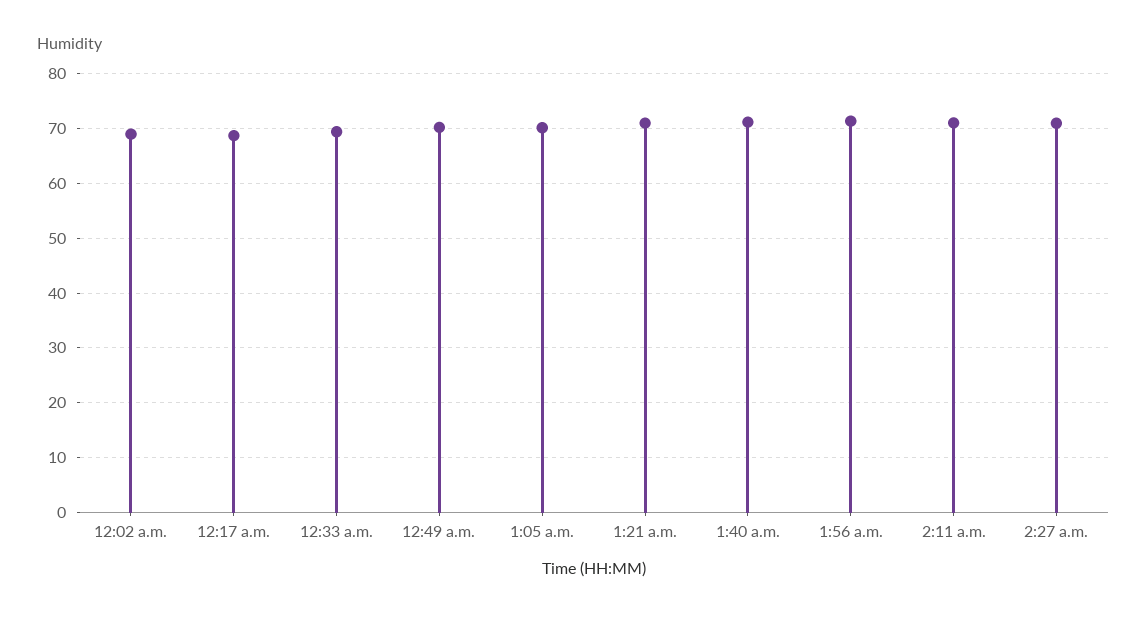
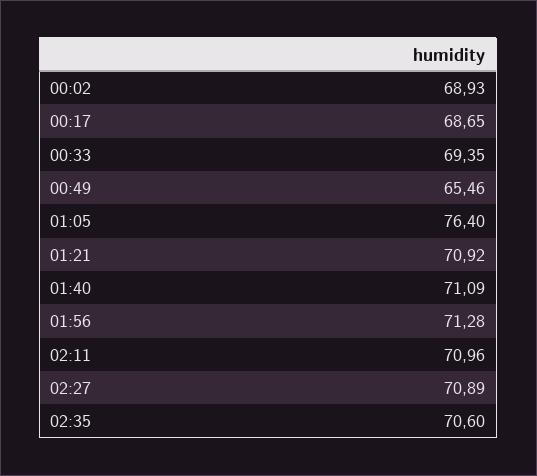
12:49 a.m.: 70 -> 65.46
1:05 a.m.: 70 -> 76.4
02:35: none -> 70.6

